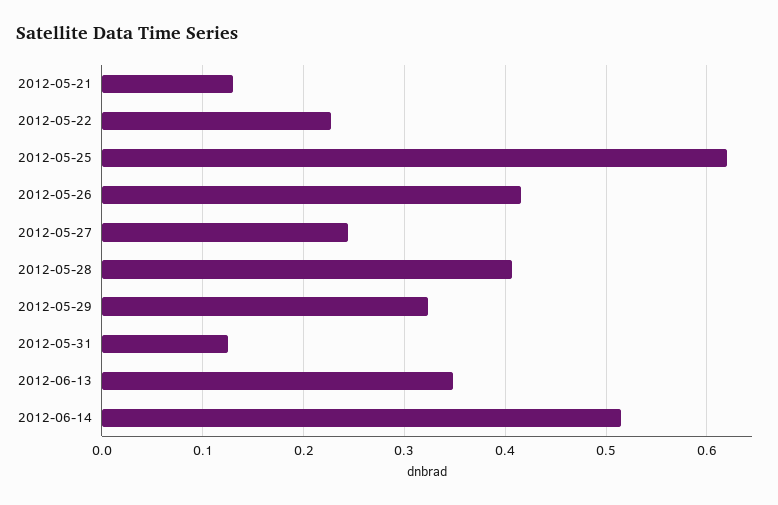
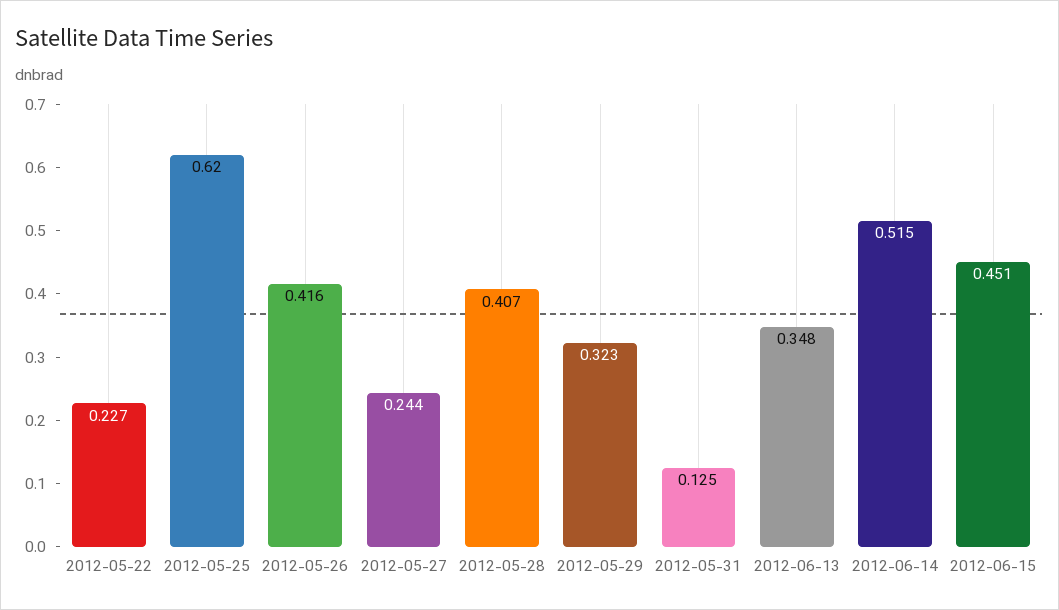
2012-05-21: 0.13 -> none
2012-06-15: none -> 0.451

